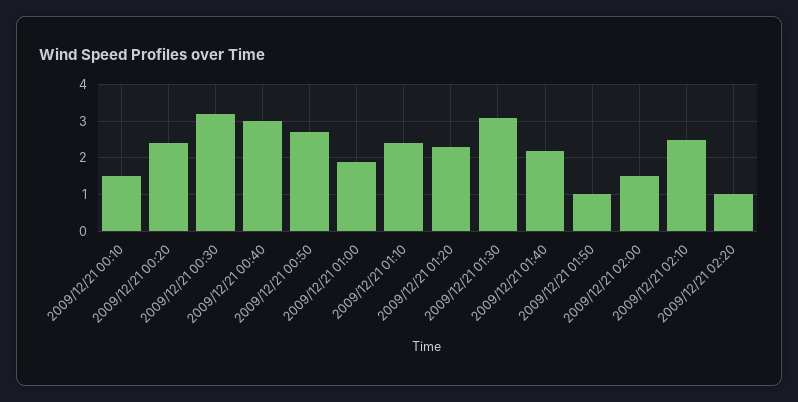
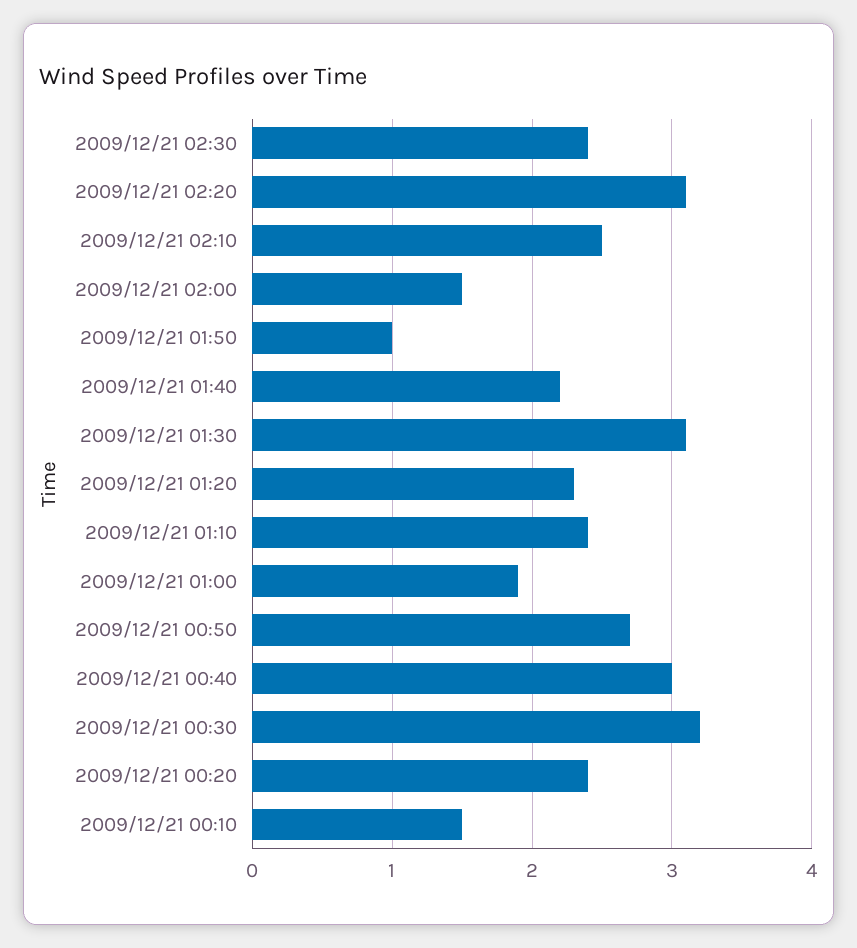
2009/12/21 02:20: 1 -> 3.1
2009/12/21 02:30: none -> 2.4

